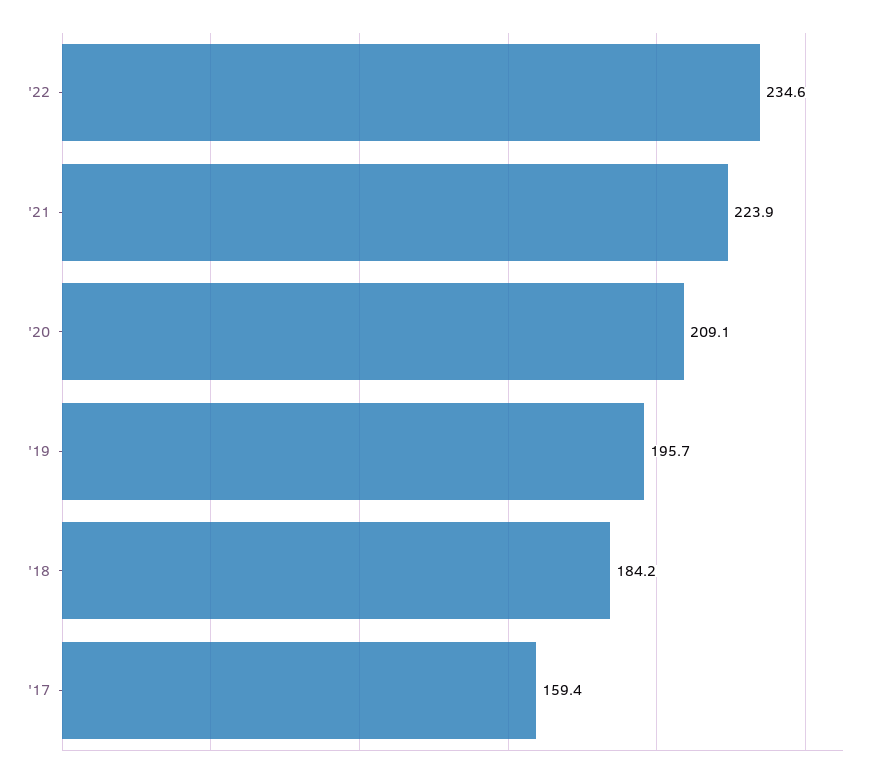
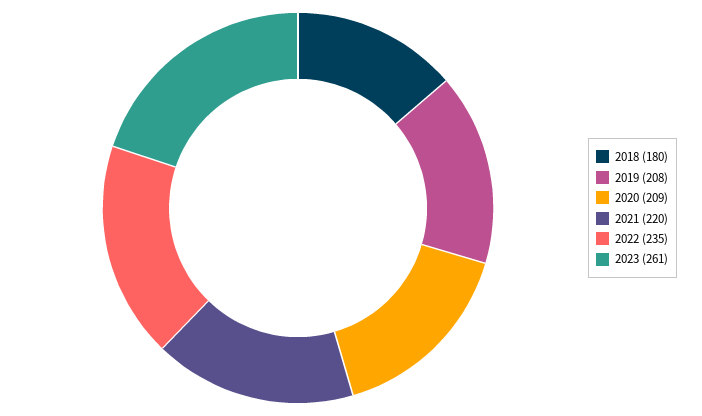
'21: 223.9 -> 220
'19: 195.7 -> 208
'18: 184.2 -> 180
'17: 159.4 -> none
2023: none -> 261

